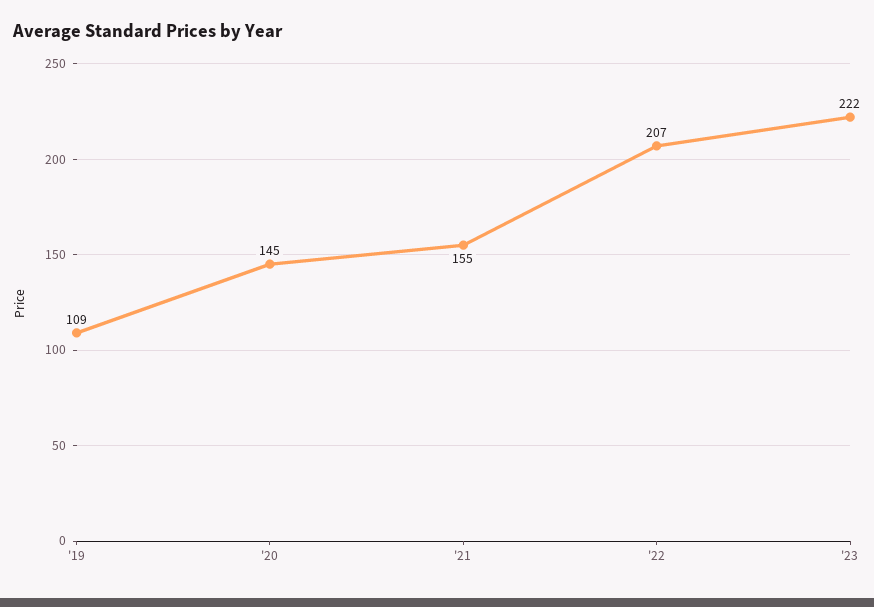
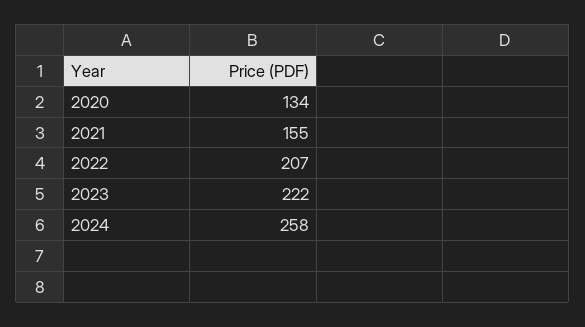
'19: 109 -> none
'20: 145 -> 134
2024: none -> 258

